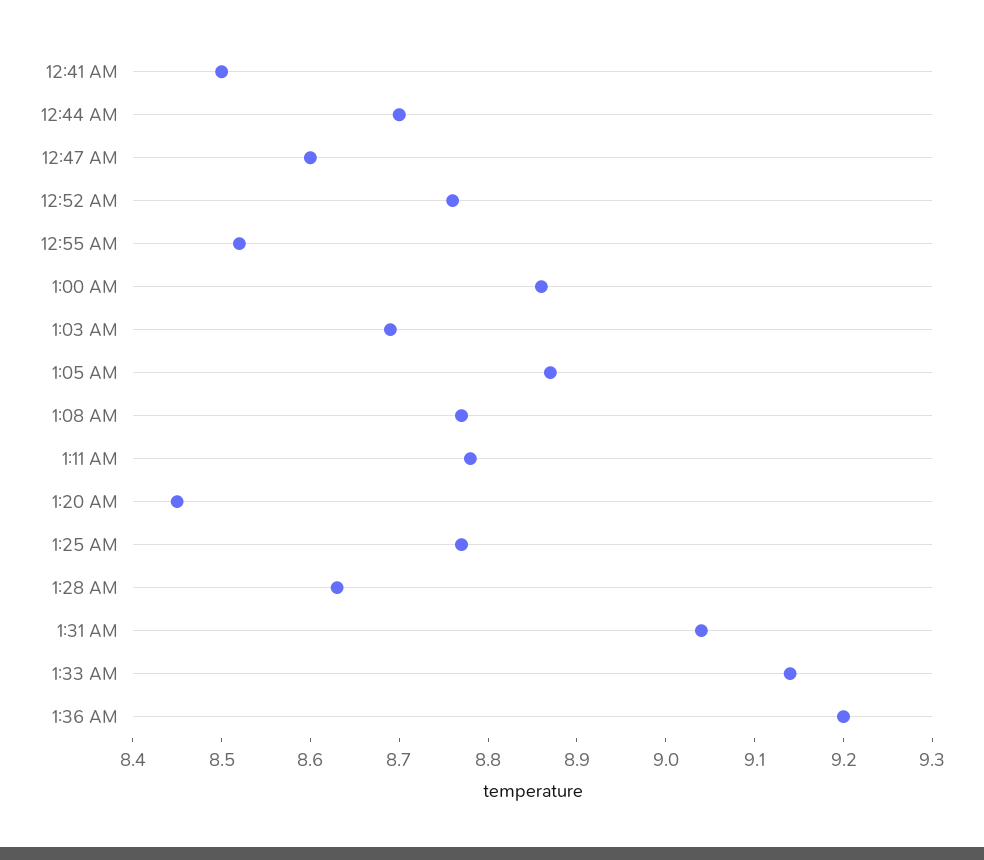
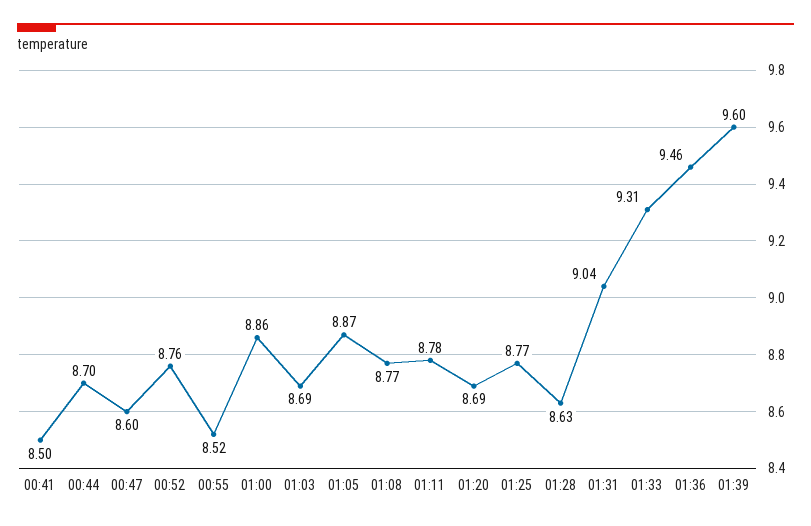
1:20 AM: 8.45 -> 8.69
1:33 AM: 9.14 -> 9.31
1:36 AM: 9.2 -> 9.46
01:39: none -> 9.6

